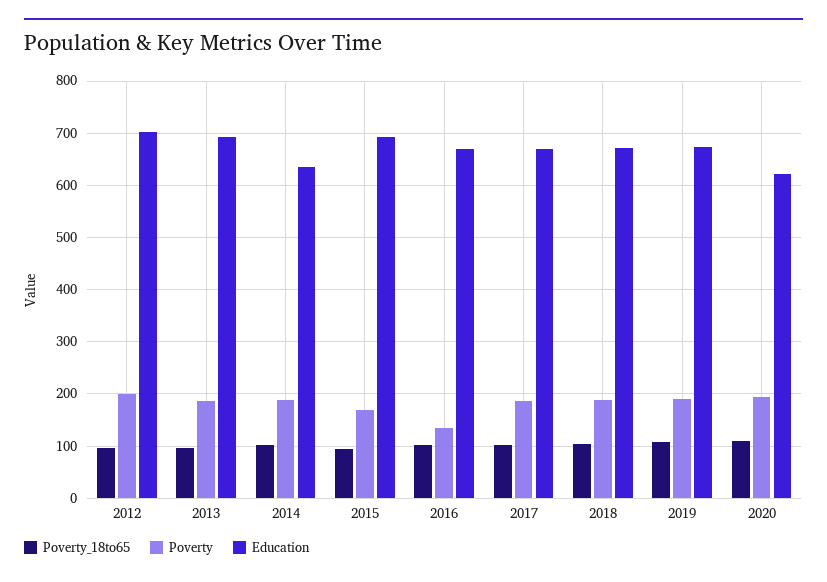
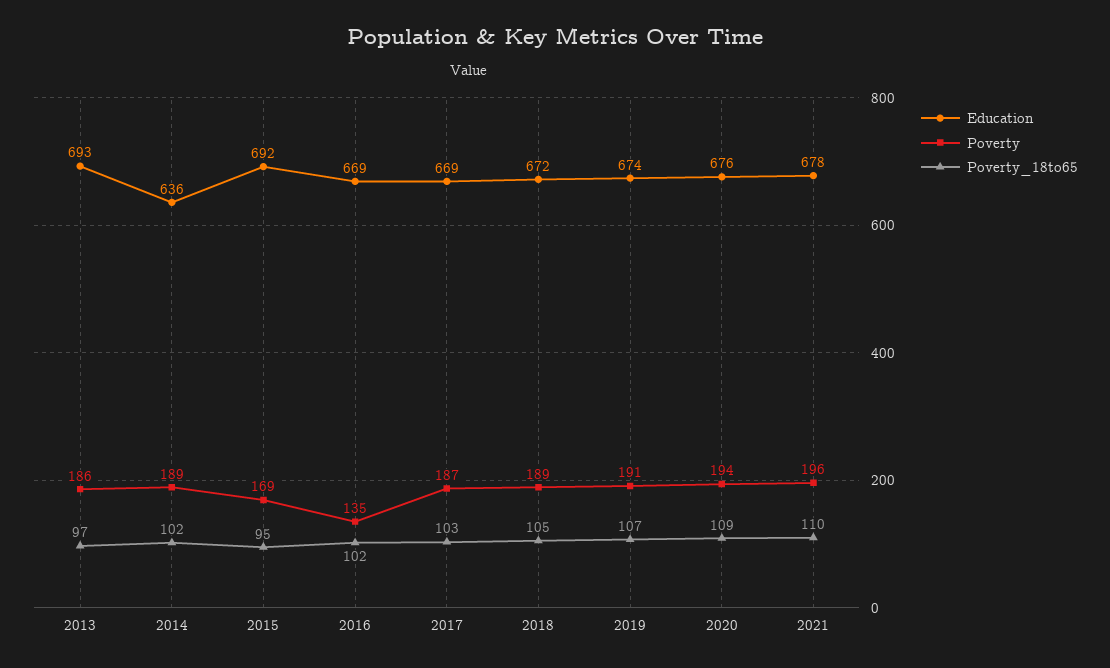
Poverty_18to65, 2012: 100 -> none
Poverty, 2012: 200 -> none
Education, 2012: 700 -> none
Education, 2020: 620 -> 676
Education, 2021: none -> 678
Poverty, 2021: none -> 196
Poverty_18to65, 2021: none -> 110

